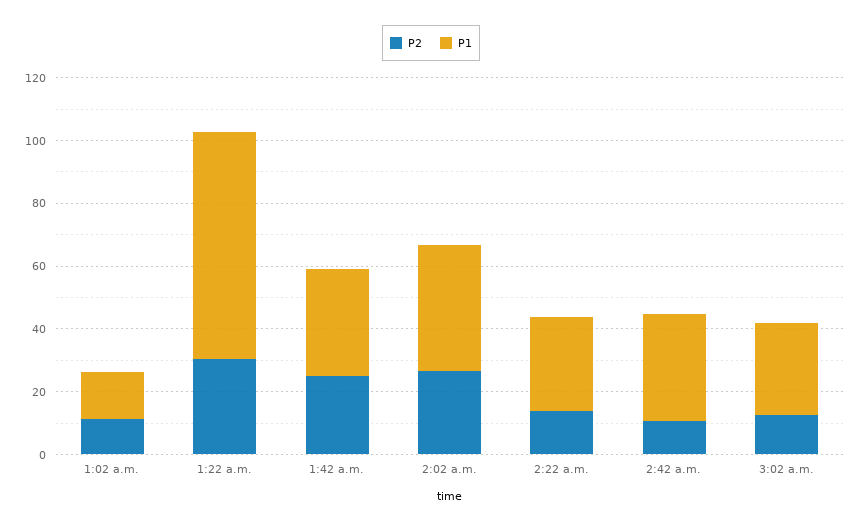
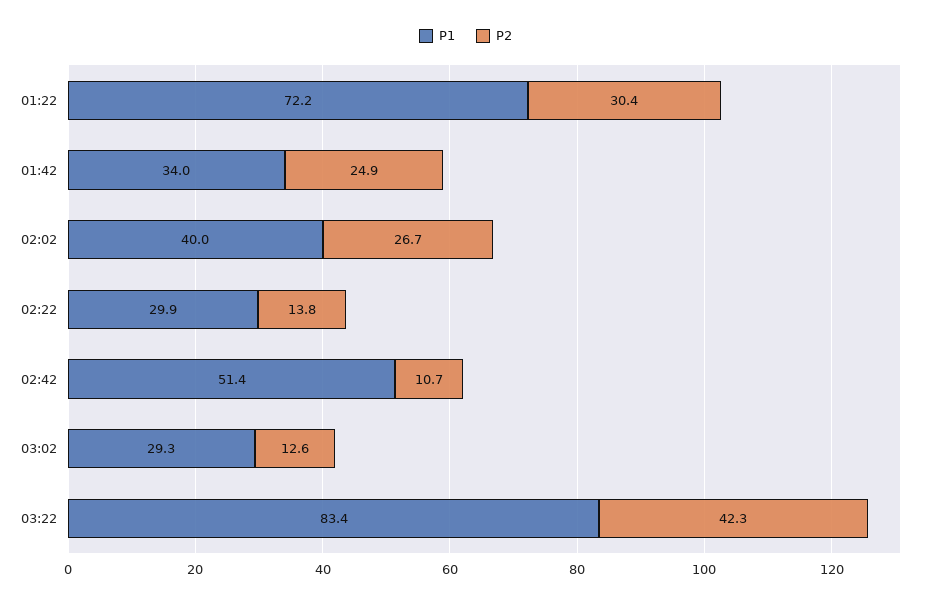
P2, 1:02 a.m.: 10 -> none
P1, 1:02 a.m.: 15 -> none
P1, 2:42 a.m.: 35 -> 51.4
P1, 03:22: none -> 83.4
P2, 03:22: none -> 42.3

